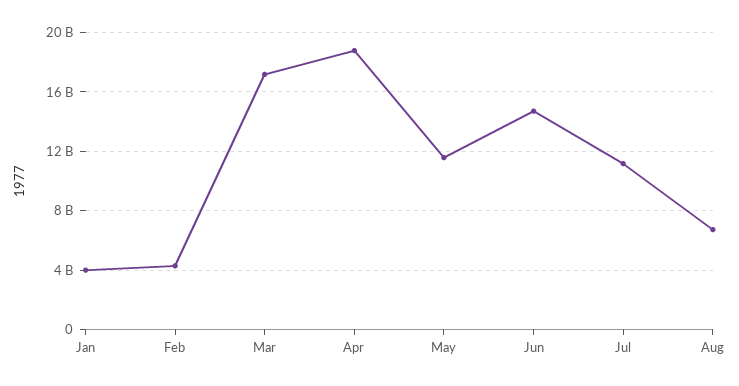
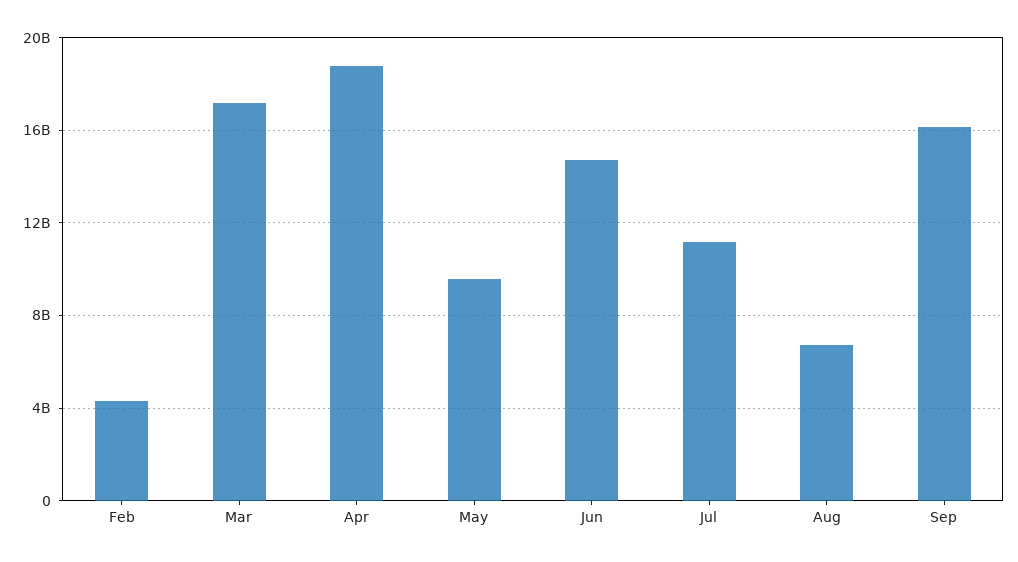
Jan: 4000000000 -> none
May: 11500000000 -> 9500000000
Sep: none -> 16000000000

